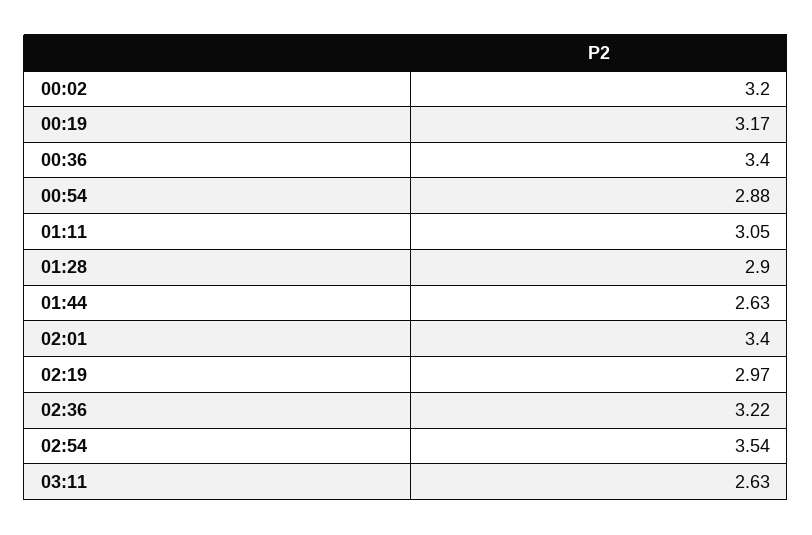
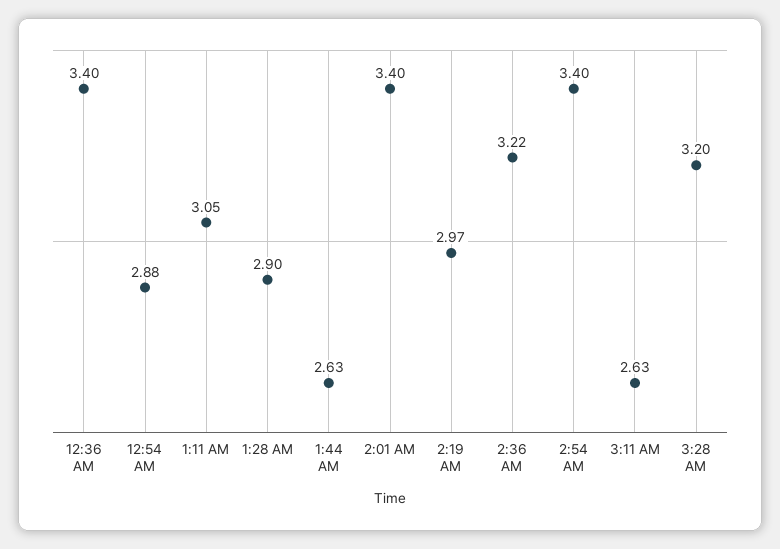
00:02: 3.2 -> none
00:19: 3.17 -> none
02:54: 3.54 -> 3.4
3:28 AM: none -> 3.2

